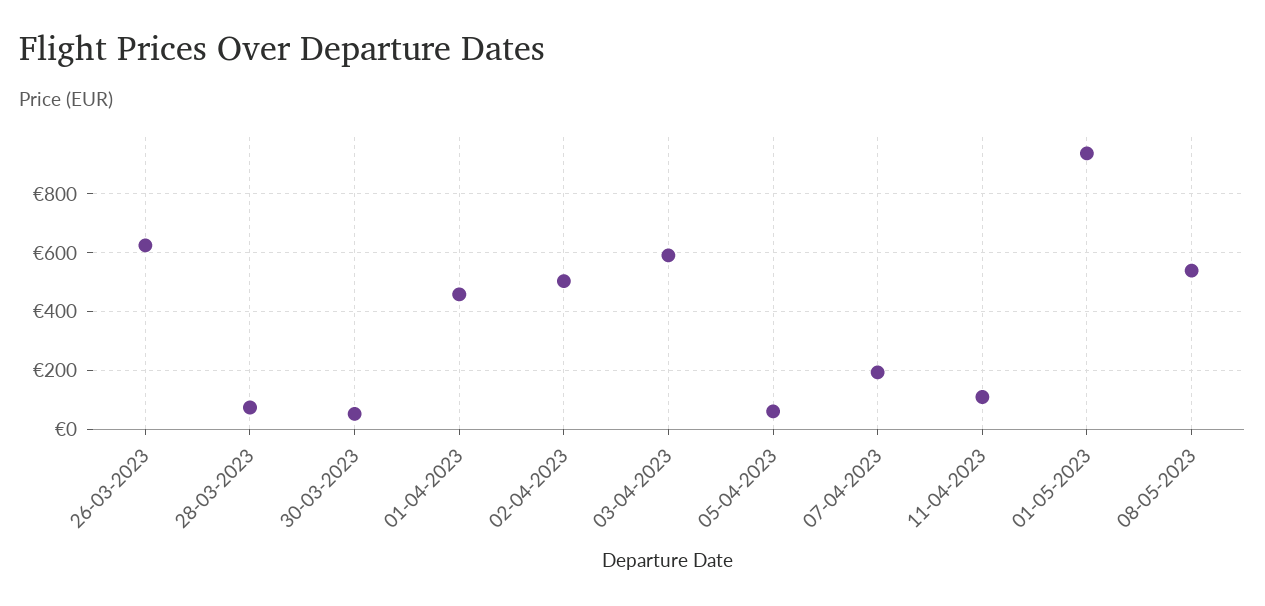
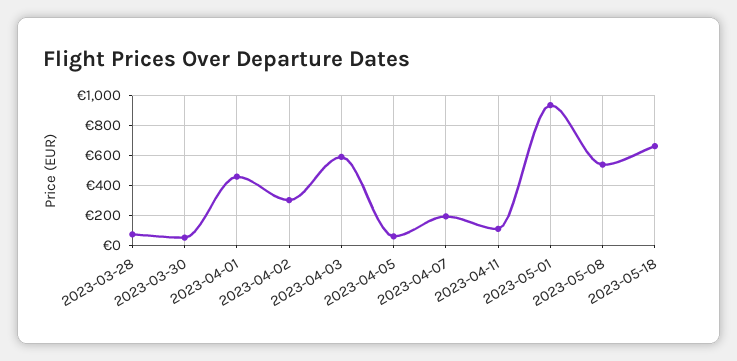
26-03-2023: 625 -> none
02-04-2023: 500 -> 300
2023-05-18: none -> 650

